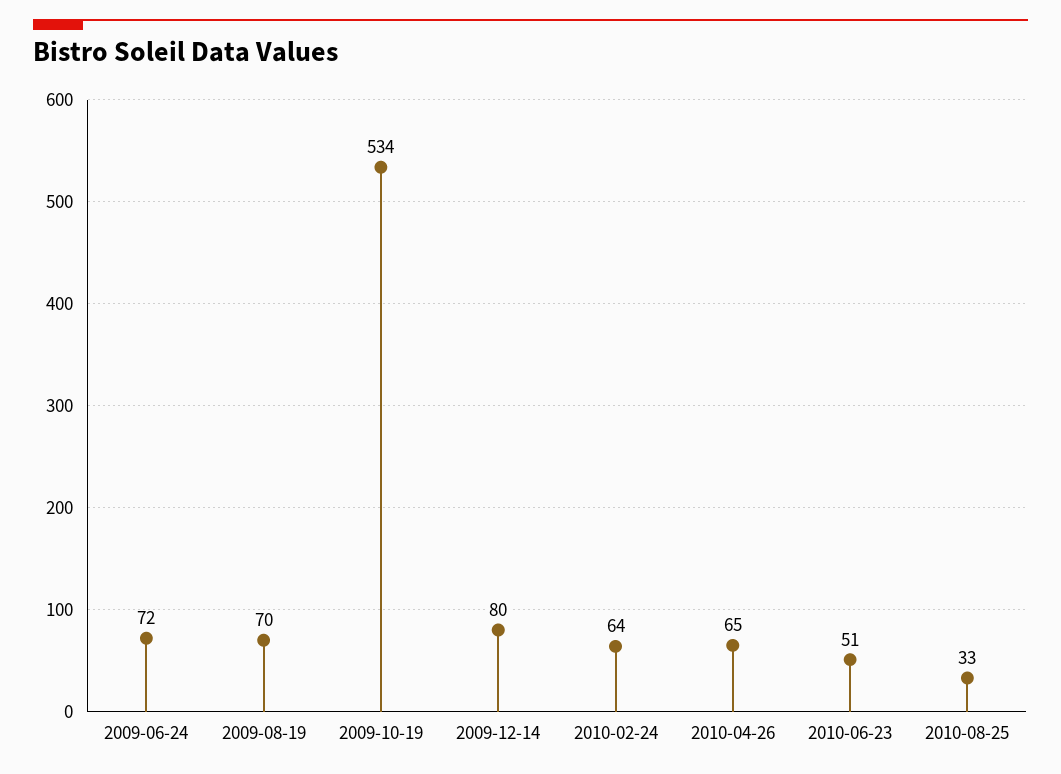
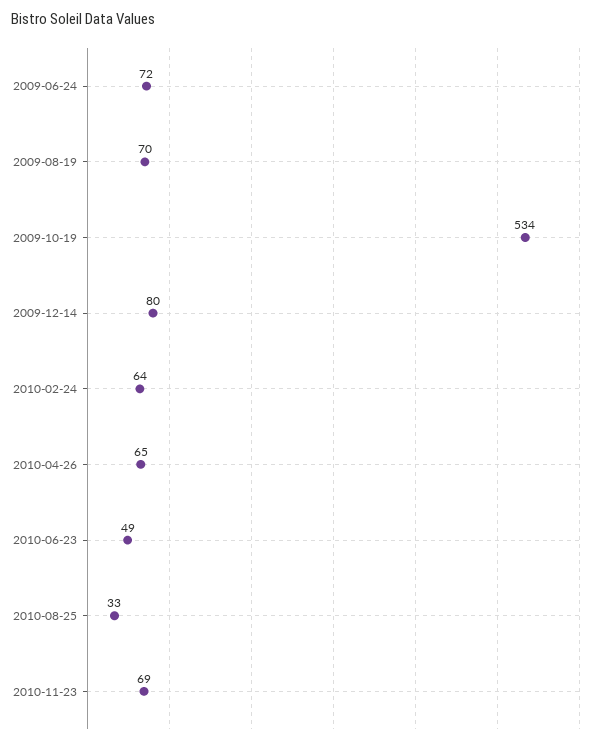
2010-06-23: 51 -> 49
2010-11-23: none -> 69

